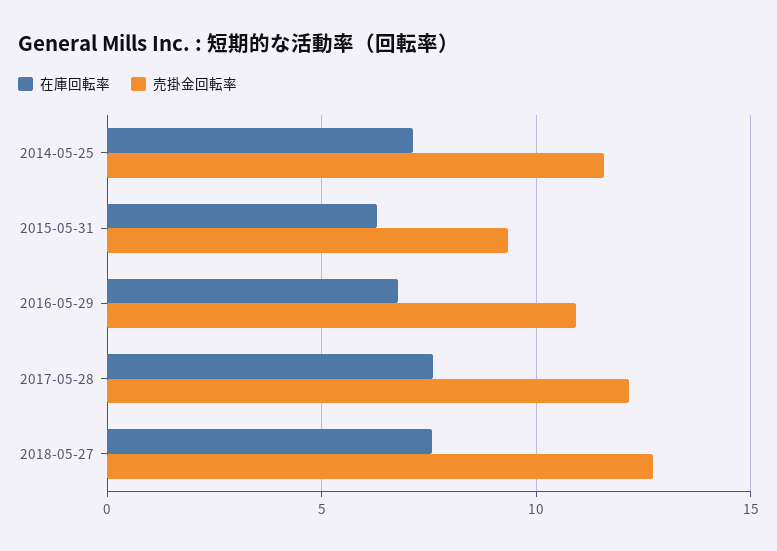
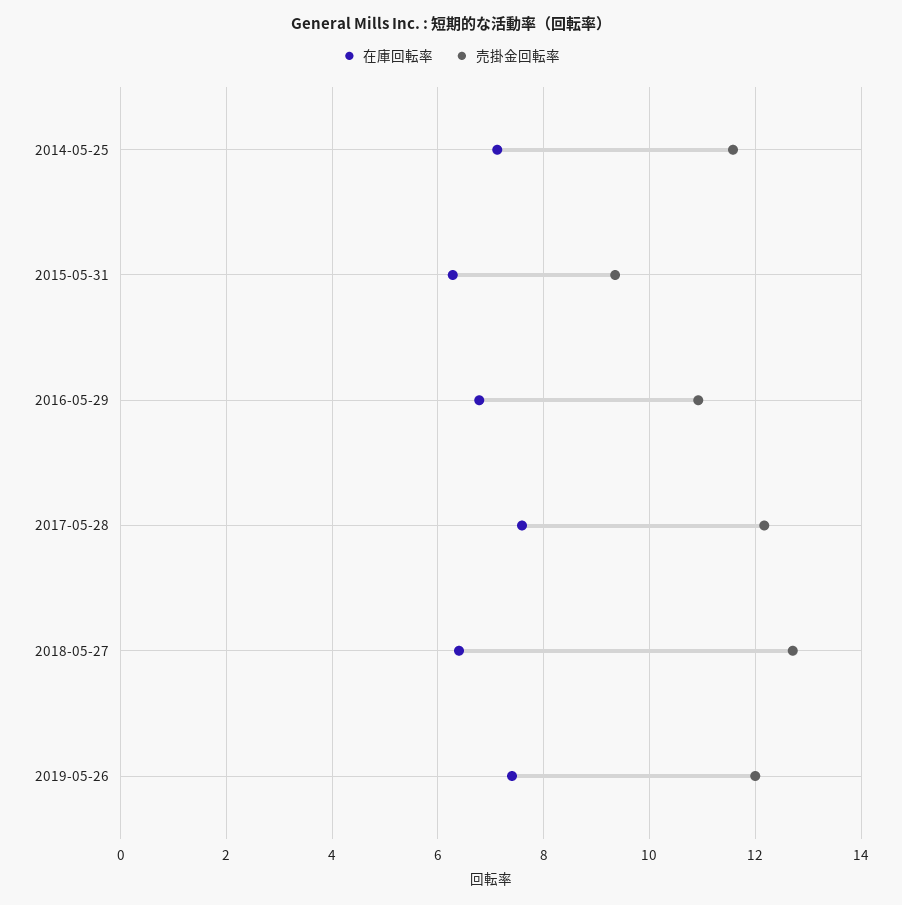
在庫回転率, 2018-05-27: 7.5 -> 6.4
在庫回転率, 2019-05-26: none -> 7.4
売掛金回転率, 2019-05-26: none -> 12

